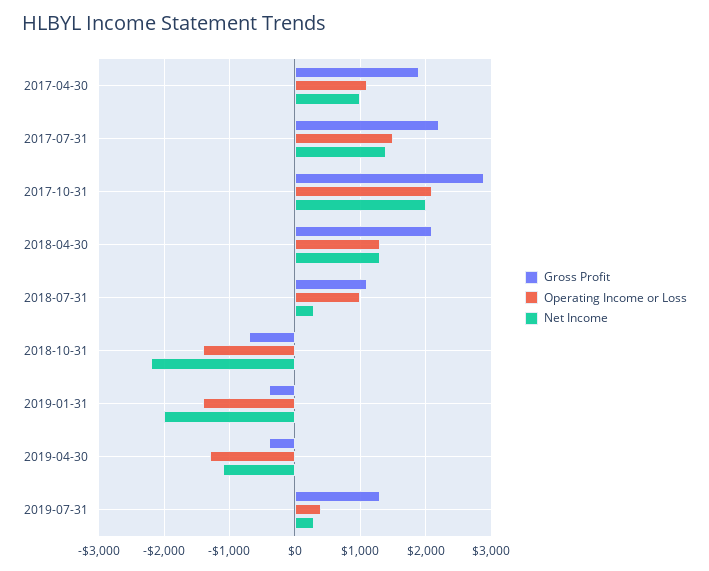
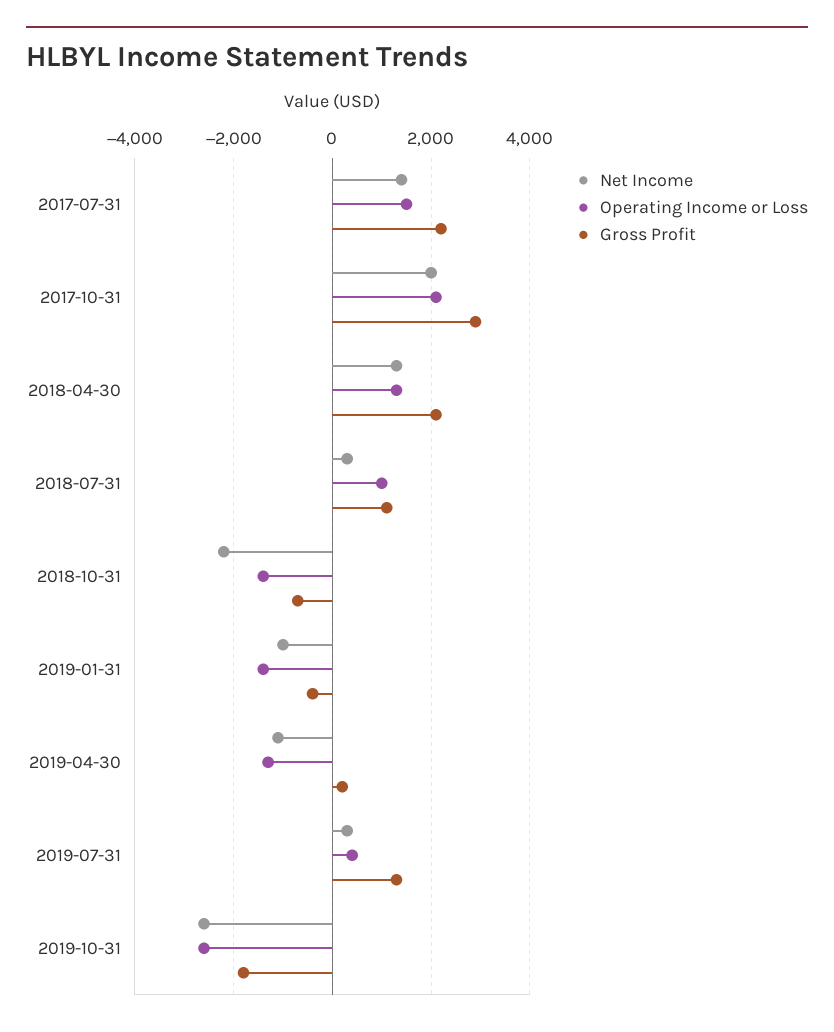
Gross Profit, 2017-04-30: 1900 -> none
Operating Income or Loss, 2017-04-30: 1100 -> none
Net Income, 2017-04-30: 1000 -> none
Net Income, 2019-01-31: -2000 -> -1000
Gross Profit, 2019-04-30: -400 -> 200
Net Income, 2019-10-31: none -> -2600
Operating Income or Loss, 2019-10-31: none -> -2600
Gross Profit, 2019-10-31: none -> -1800

